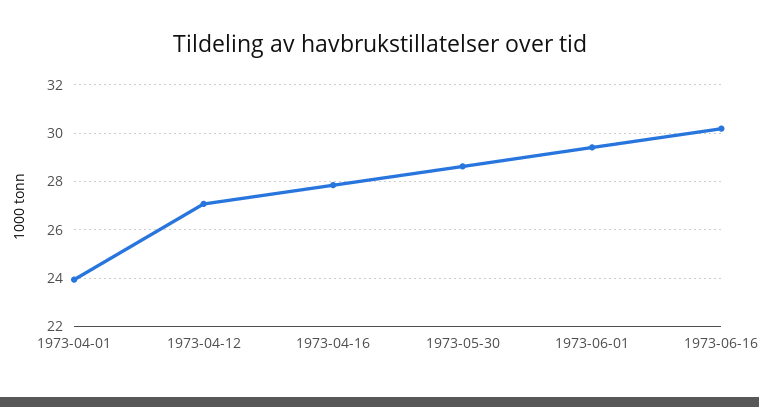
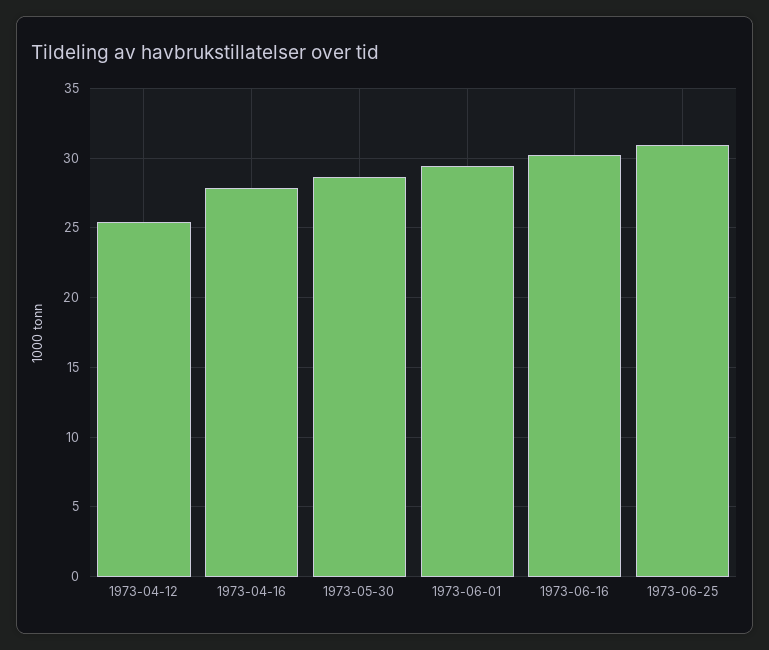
1973-04-01: 24 -> none
1973-04-12: 27 -> 25.5
1973-06-25: none -> 31

